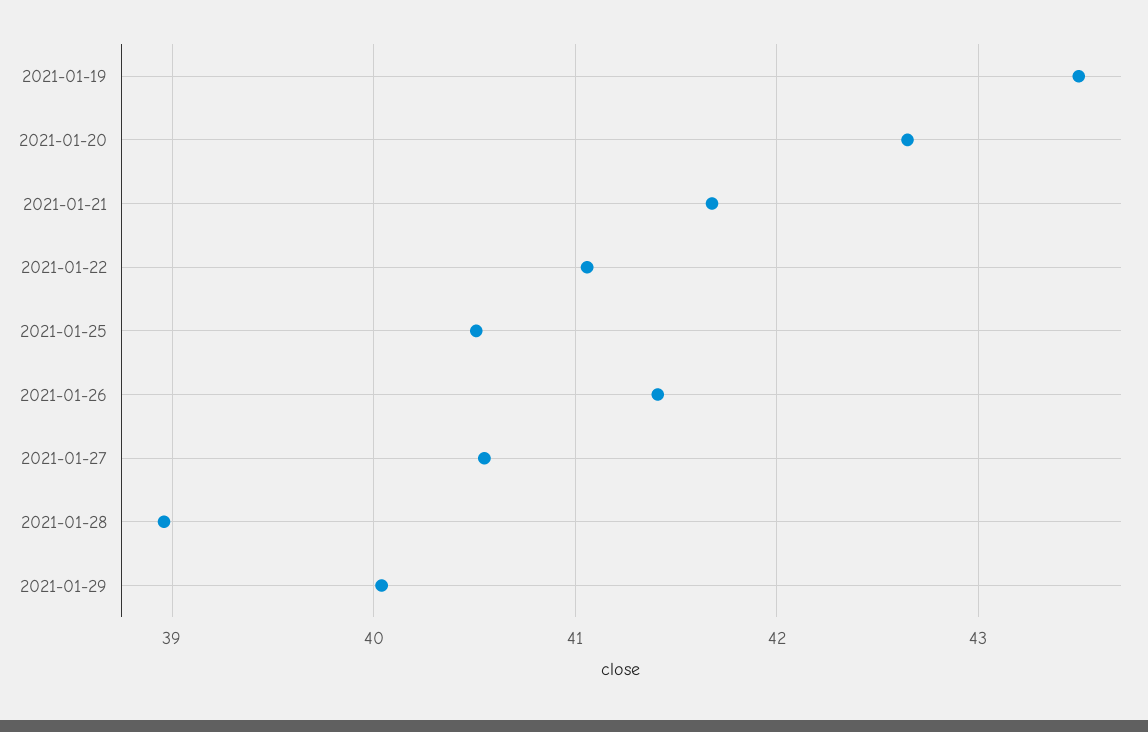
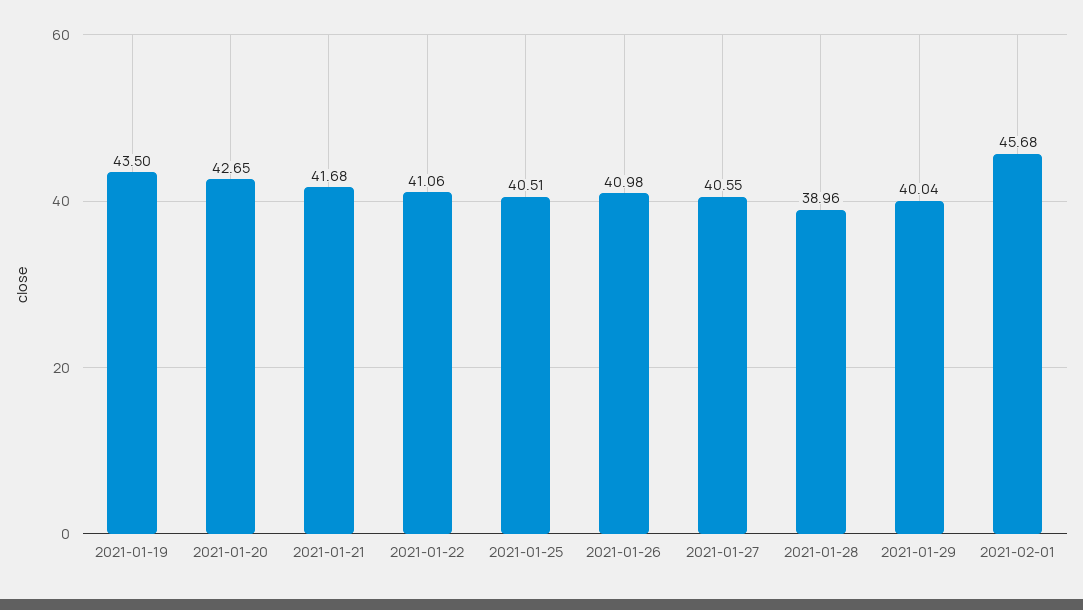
2021-01-26: 41.4 -> 40.98
2021-02-01: none -> 45.68

